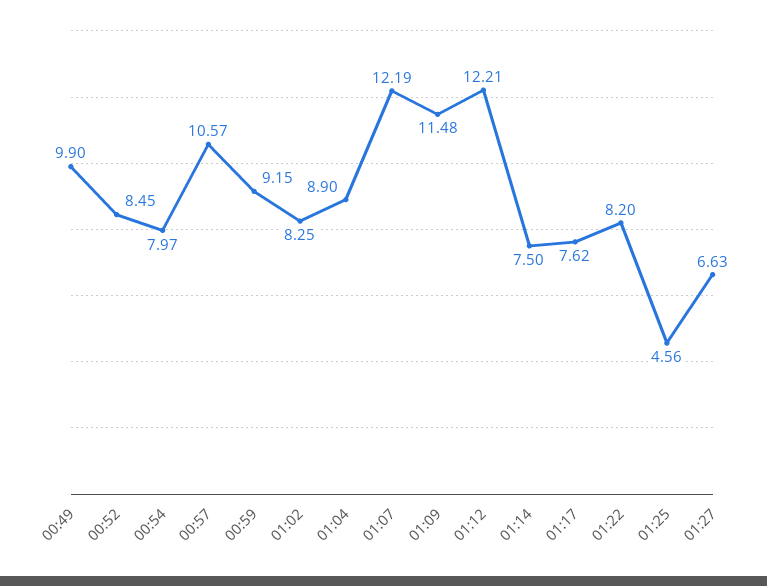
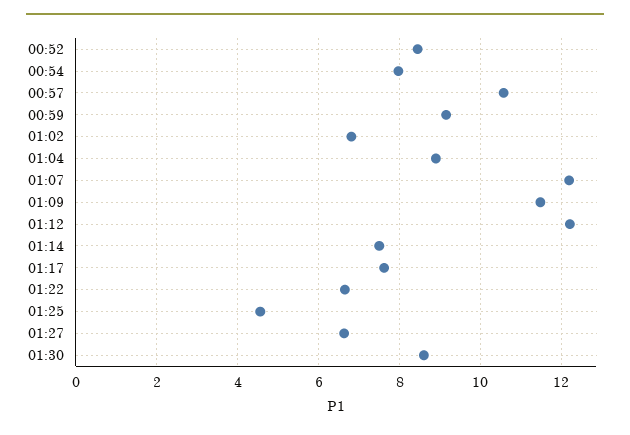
00:49: 9.9 -> none
01:02: 8.25 -> 6.8
01:22: 8.2 -> 6.6
01:30: none -> 8.6

